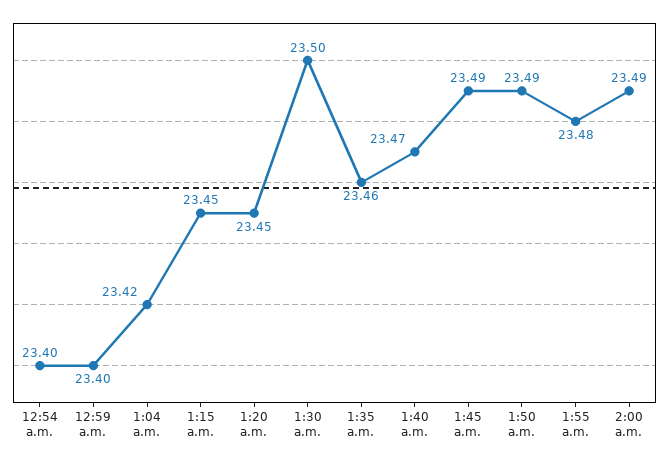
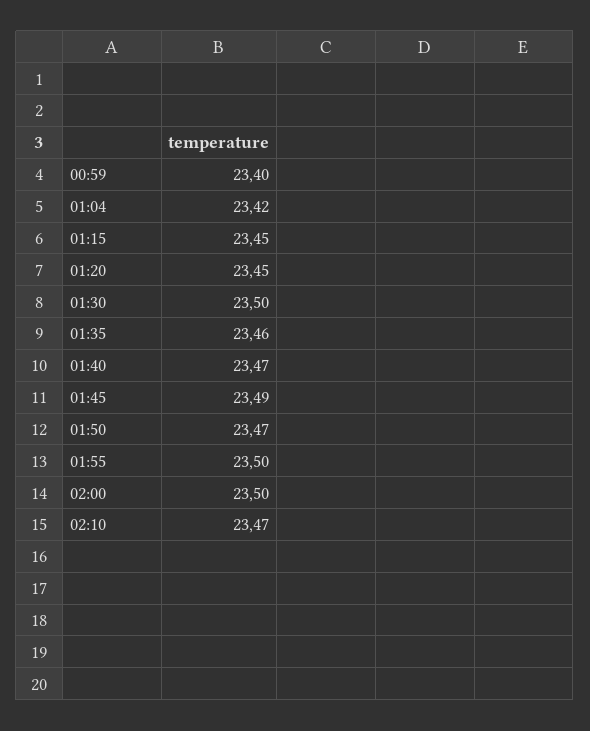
12:54 a.m.: 23.4 -> none
1:50 a.m.: 23.49 -> 23.47
1:55 a.m.: 23.48 -> 23.5
2:00 a.m.: 23.49 -> 23.5
02:10: none -> 23.47

